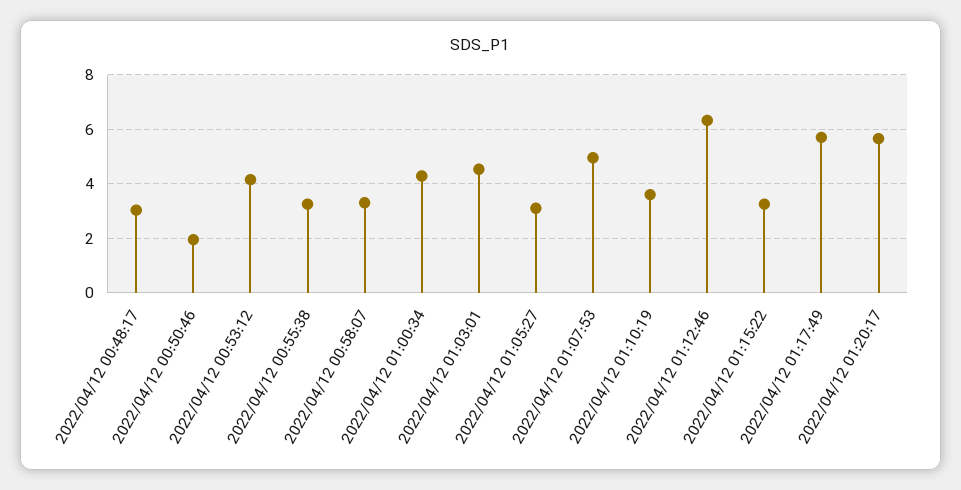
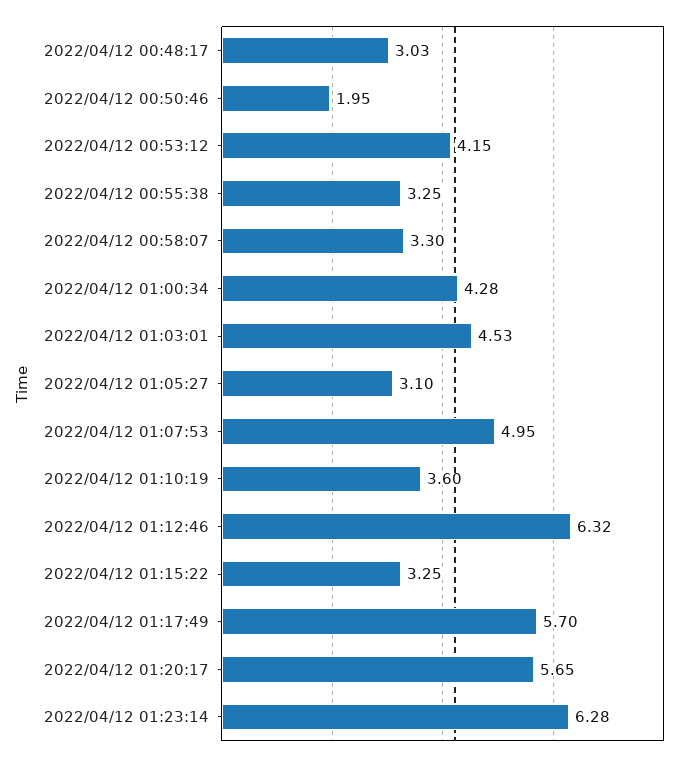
2022/04/12 01:23:14: none -> 6.28

